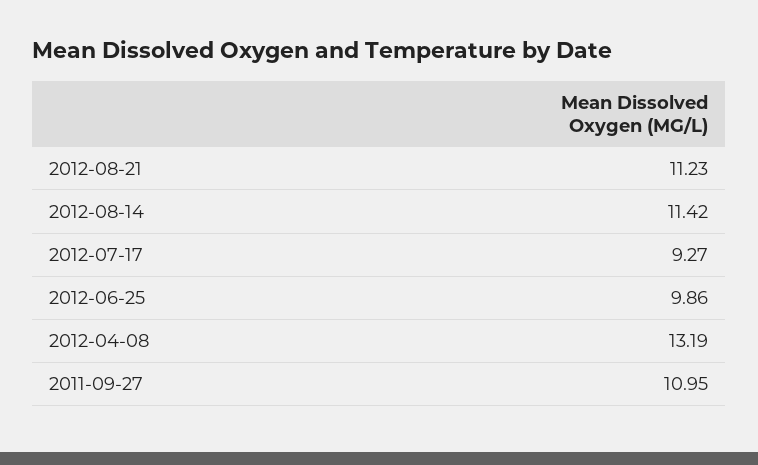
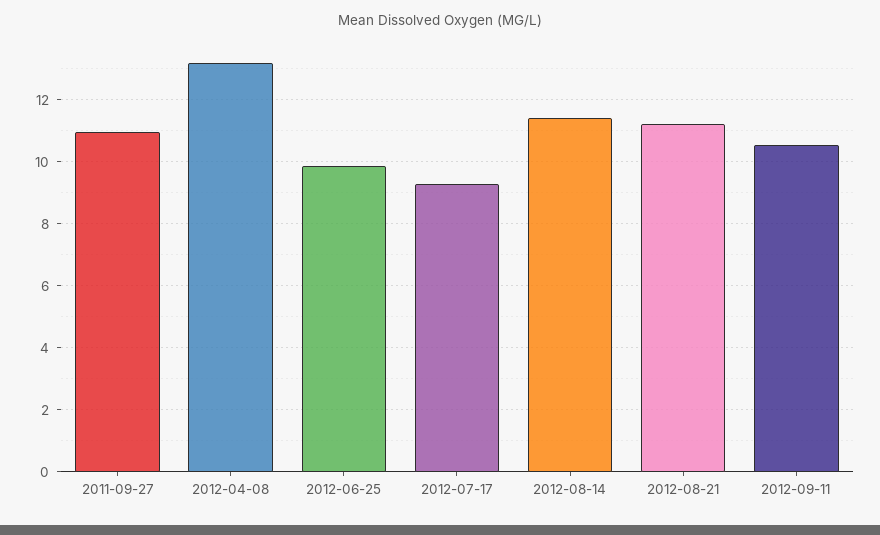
2012-09-11: none -> 10.6

